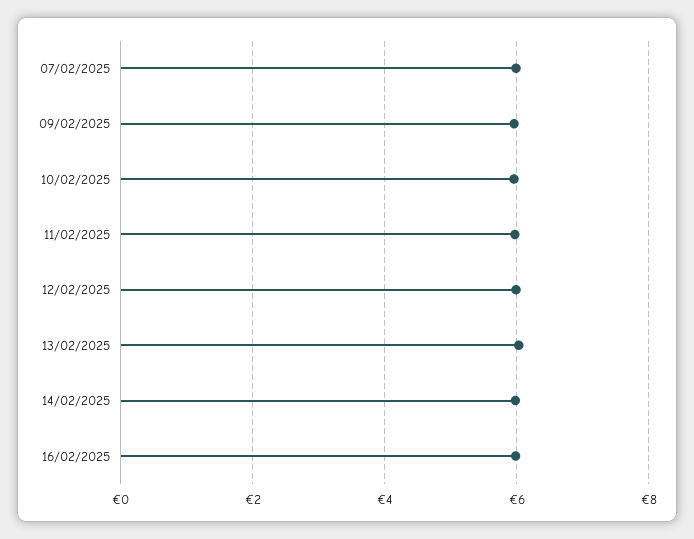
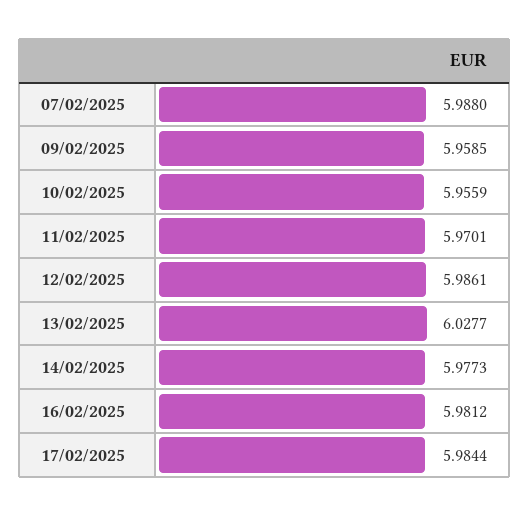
17/02/2025: none -> 5.9844

